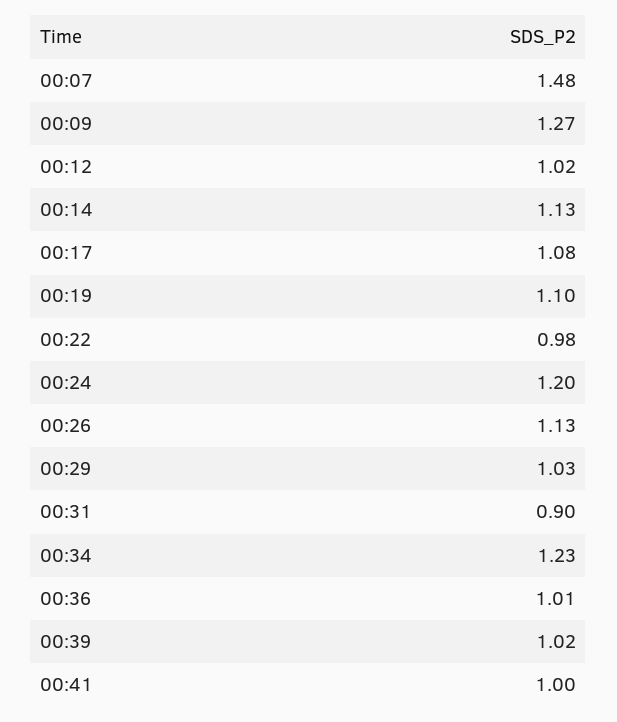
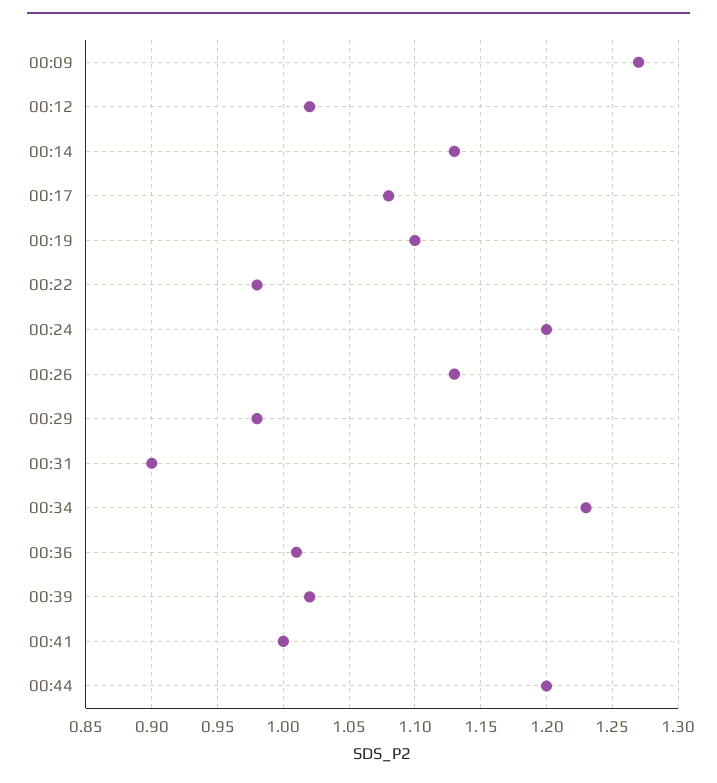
00:07: 1.48 -> none
00:29: 1.03 -> 0.98
00:44: none -> 1.2

